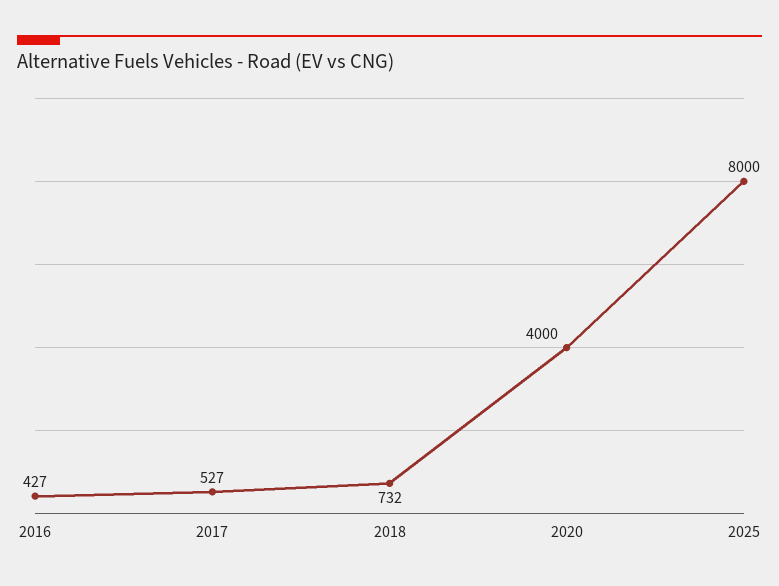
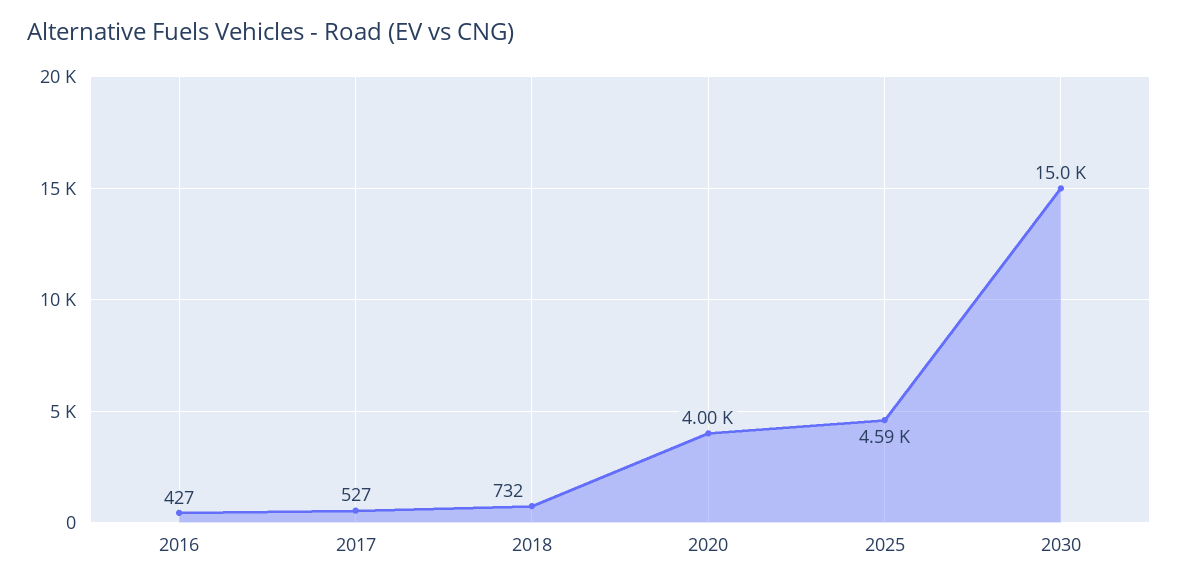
2025: 8000 -> 4590
2030: none -> 15000

